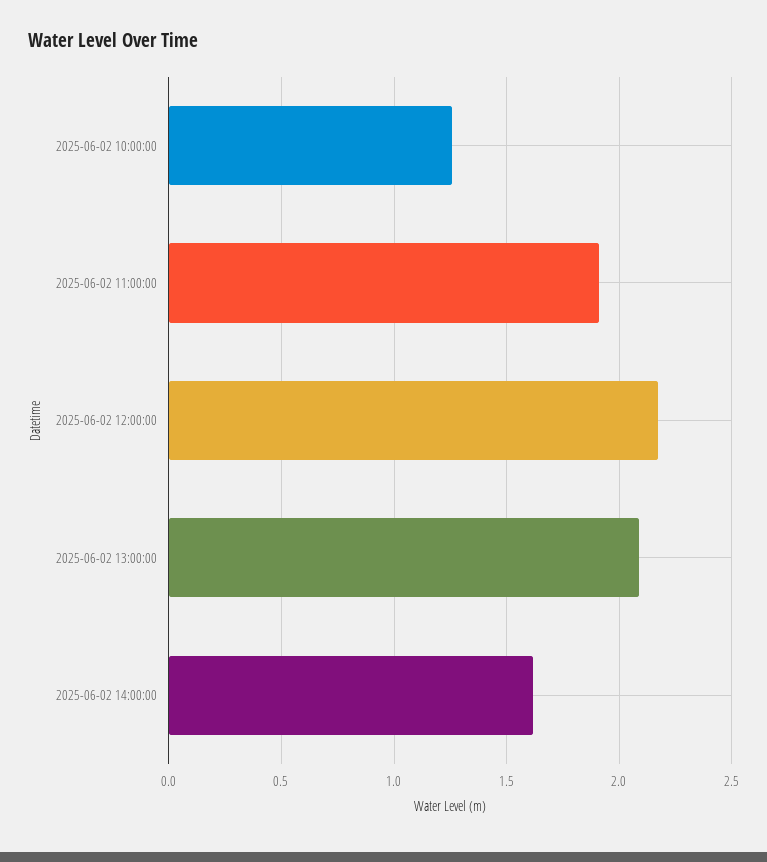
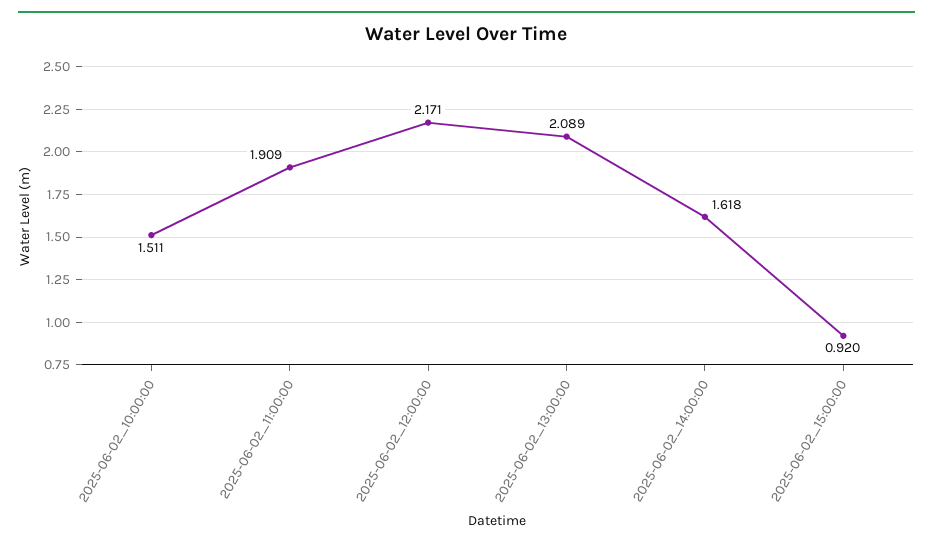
2025-06-02 10:00:00: 1.25 -> 1.511
2025-06-02_15:00:00: none -> 0.92

